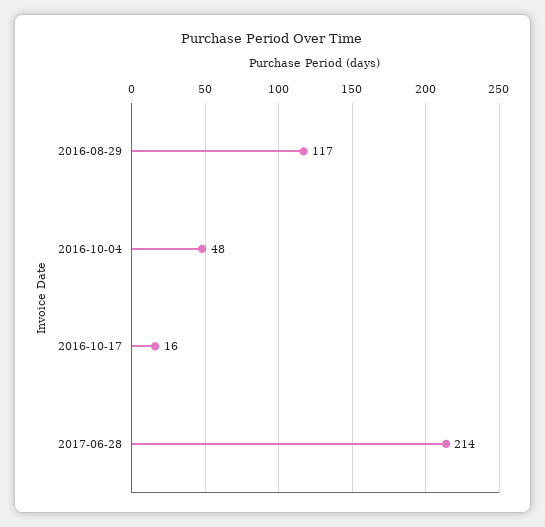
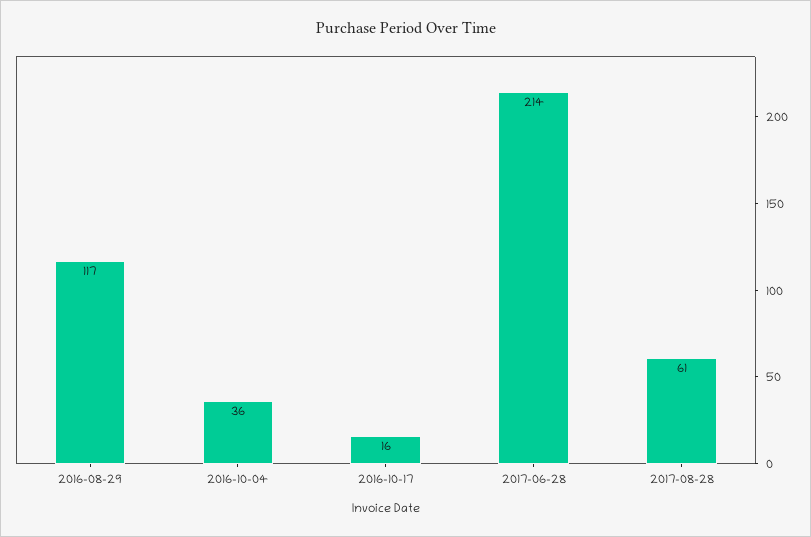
2016-10-04: 48 -> 36
2017-08-28: none -> 61

